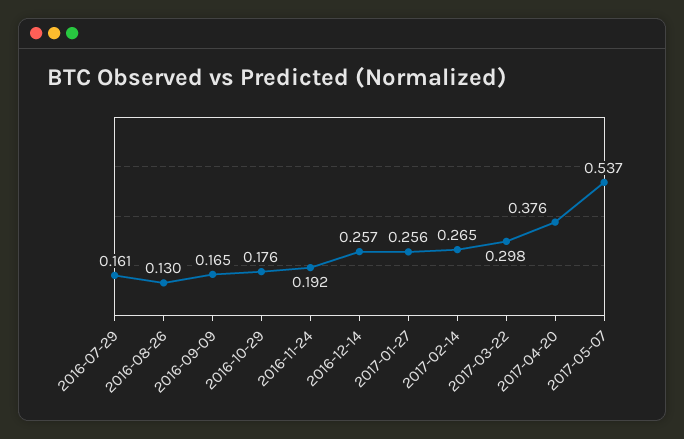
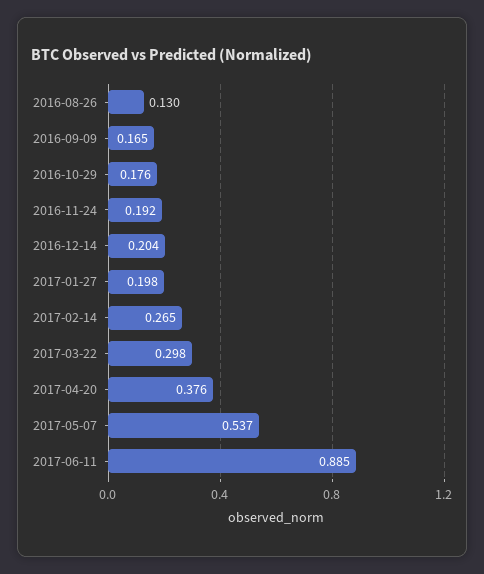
2016-07-29: 0.161 -> none
2016-12-14: 0.257 -> 0.204
2017-01-27: 0.256 -> 0.198
2017-06-11: none -> 0.885

